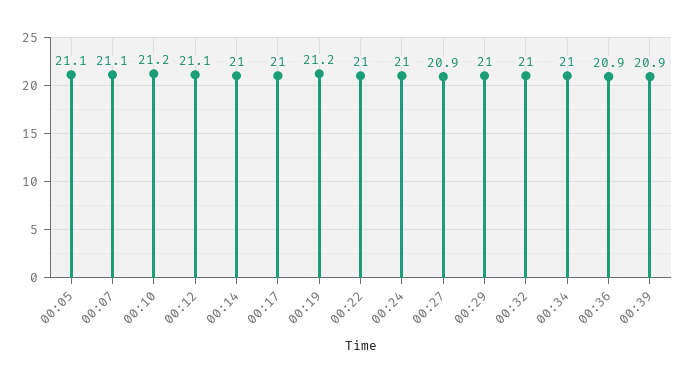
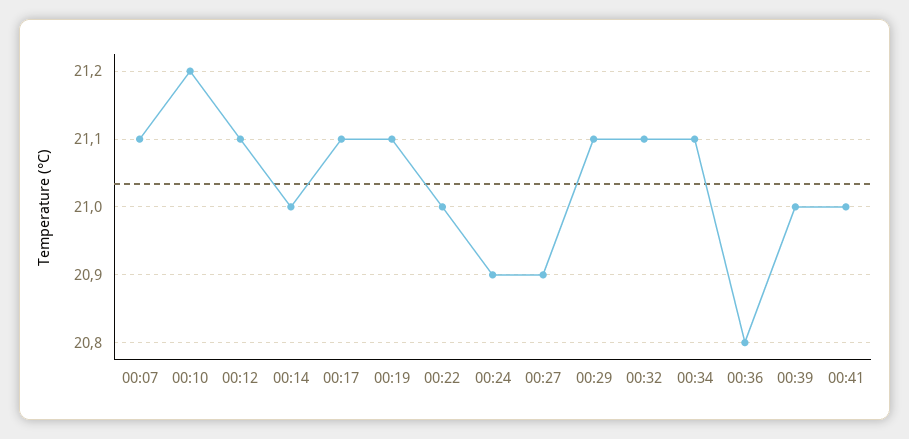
00:05: 21.1 -> none
00:17: 21 -> 21.1
00:19: 21.2 -> 21.1
00:24: 21 -> 20.9
00:29: 21 -> 21.1
00:32: 21 -> 21.1
00:34: 21 -> 21.1
00:36: 20.9 -> 20.8
00:39: 20.9 -> 21
00:41: none -> 21

